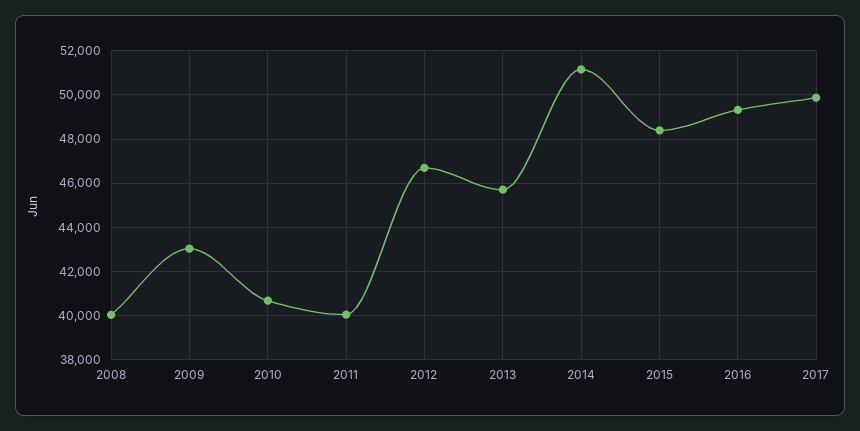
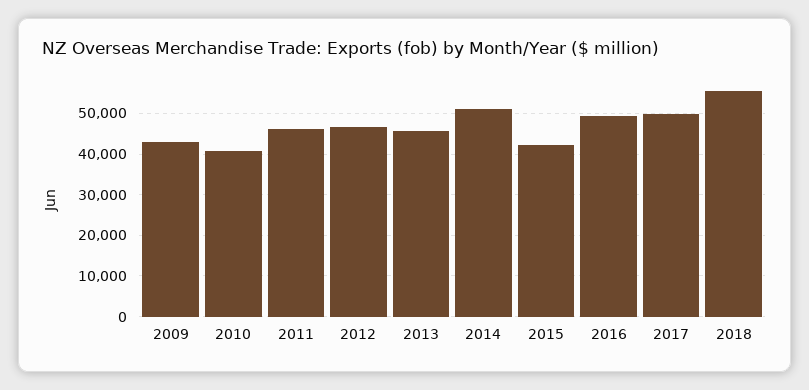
2008: 40000 -> none
2011: 40000 -> 46000
2015: 48500 -> 42000
2018: none -> 56000

